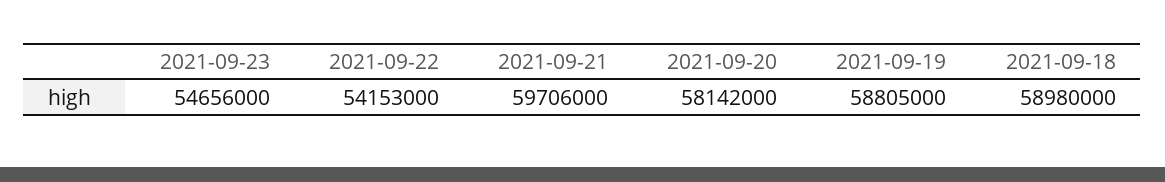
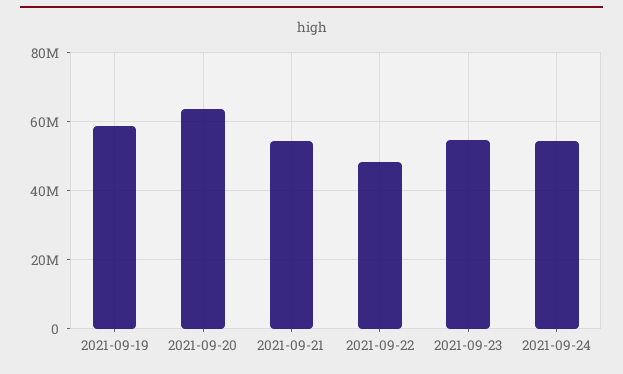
2021-09-22: 54153000 -> 48000000
2021-09-21: 59706000 -> 54000000
2021-09-20: 58142000 -> 64000000
2021-09-18: 58980000 -> none
2021-09-24: none -> 54000000

